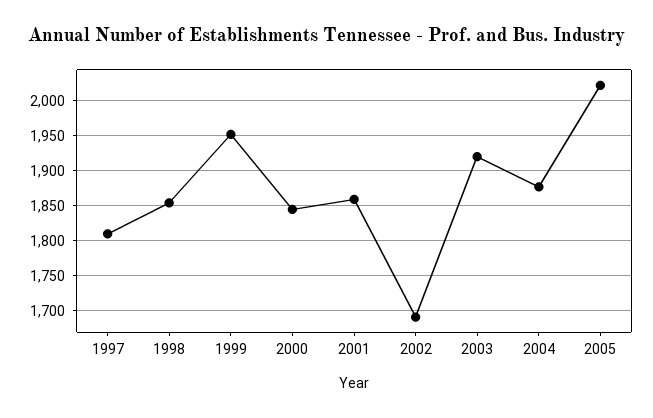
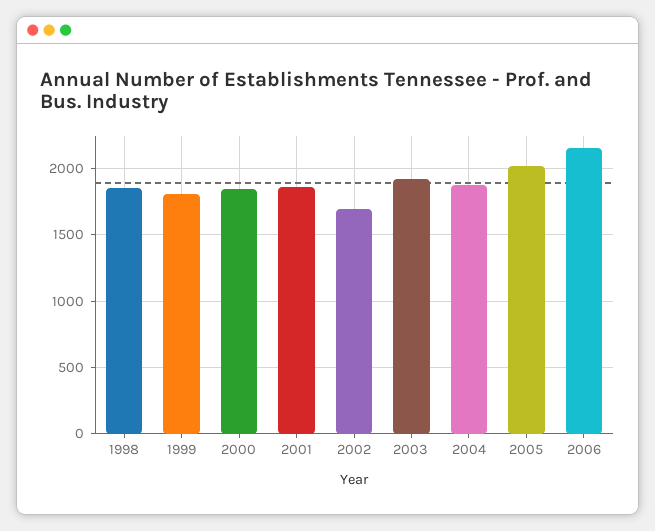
1997: 1810 -> none
1999: 1950 -> 1800
2006: none -> 2150

